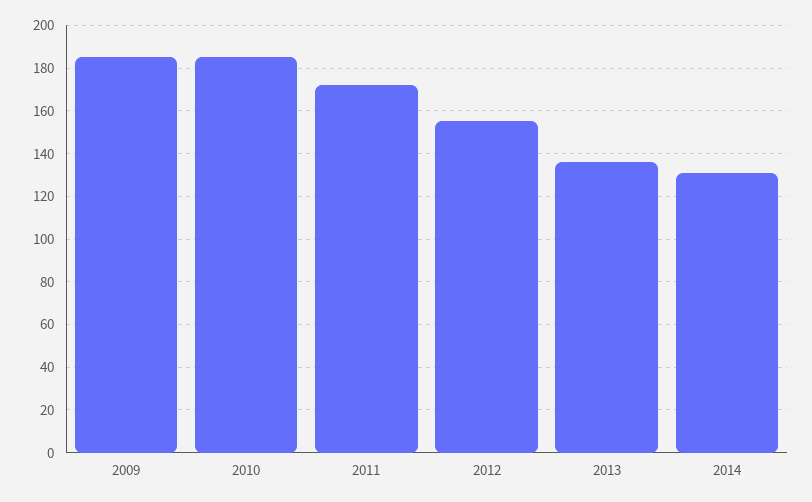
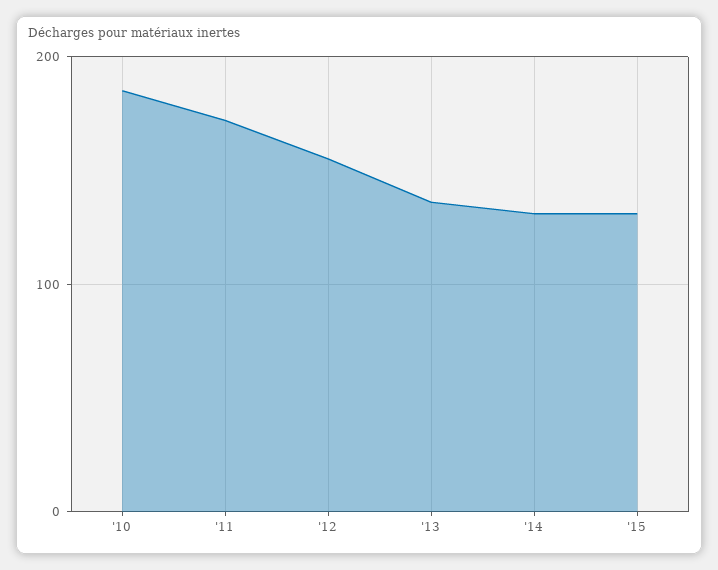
2009: 185 -> none
'15: none -> 130

